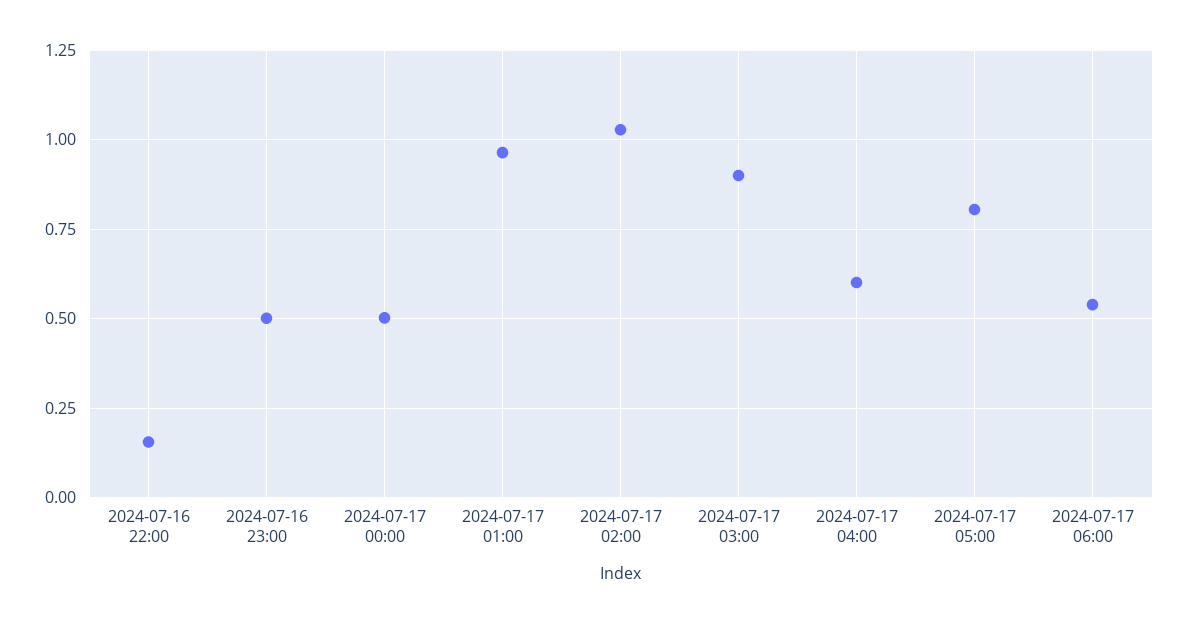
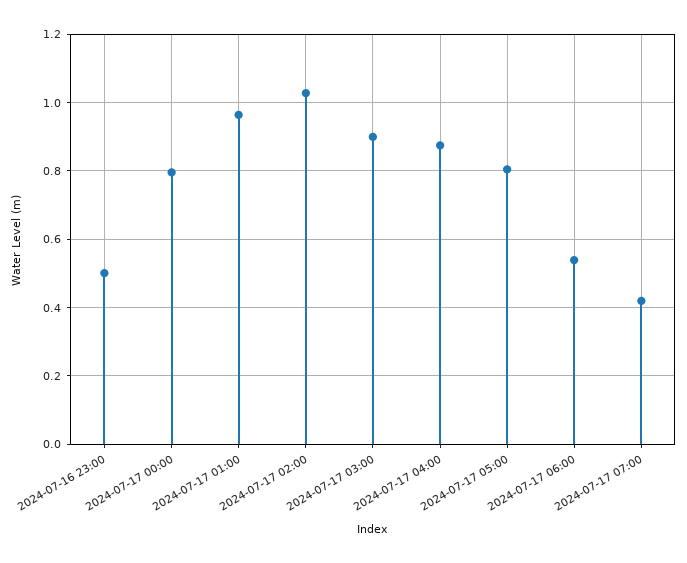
2024-07-16 22:00: 0.15 -> none
2024-07-17 00:00: 0.5 -> 0.8
2024-07-17 04:00: 0.6 -> 0.88
2024-07-17 07:00: none -> 0.42

